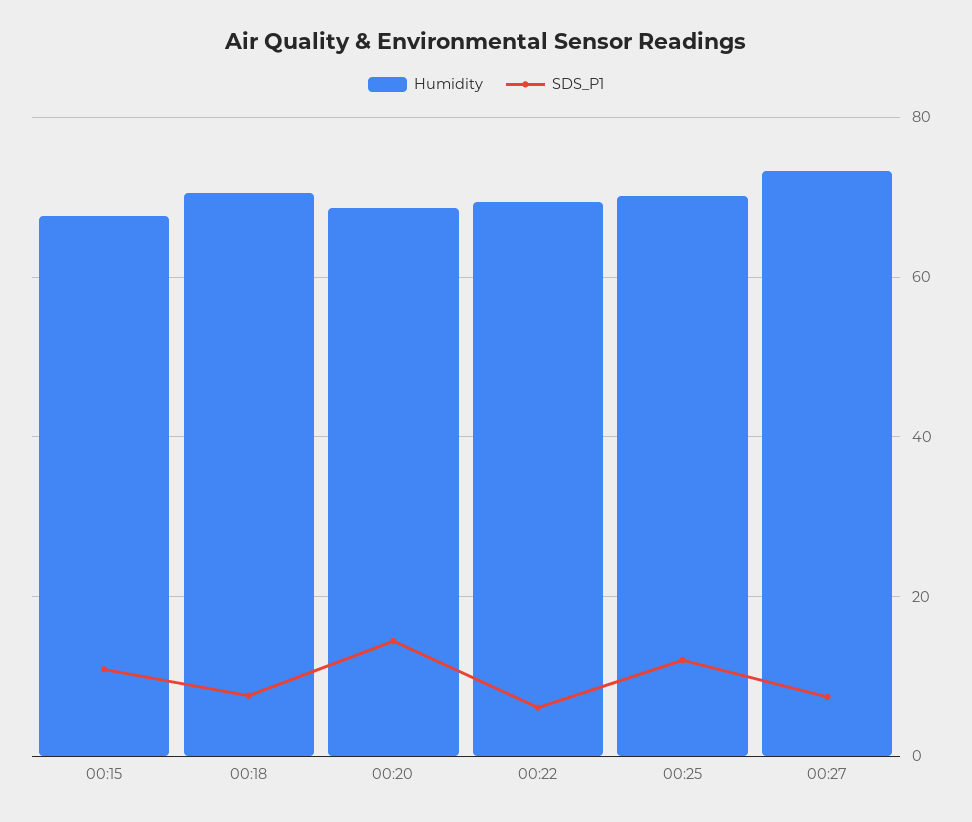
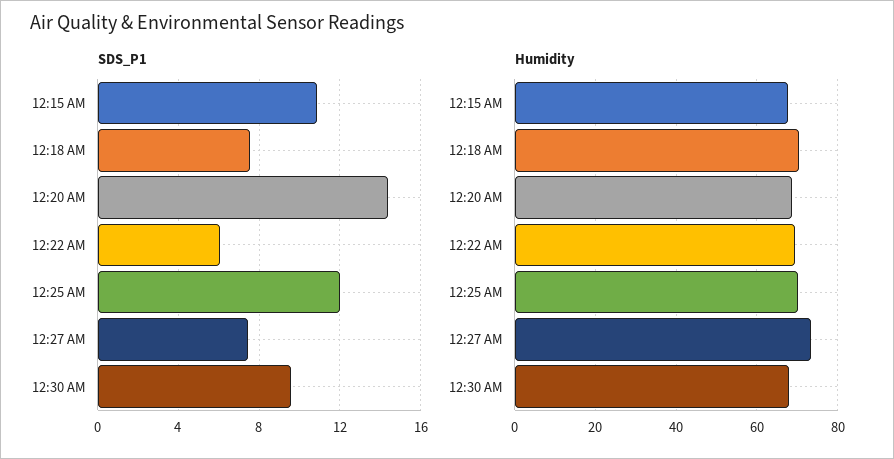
SDS_P1, 12:30 AM: none -> 9.5
Humidity, 12:30 AM: none -> 68

